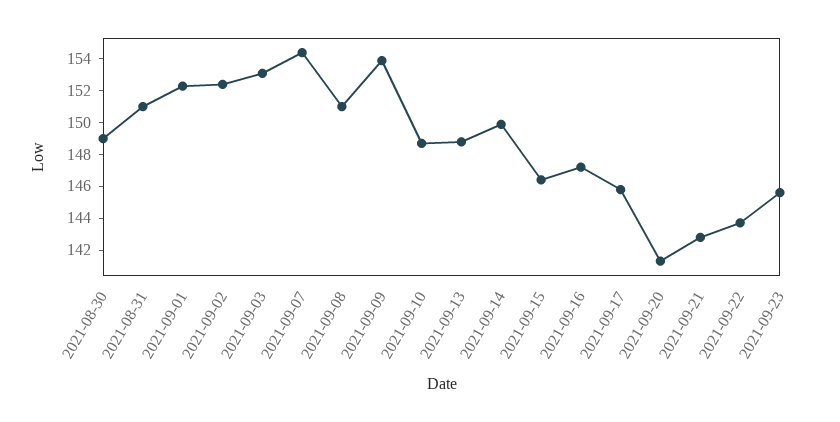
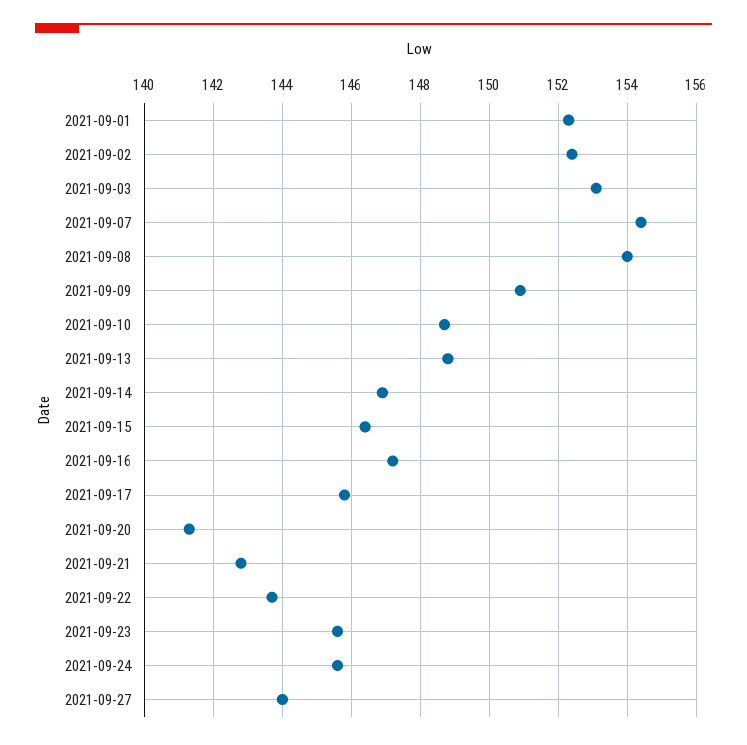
2021-08-30: 149 -> none
2021-08-31: 151 -> none
2021-09-08: 151 -> 154
2021-09-09: 154 -> 151
2021-09-14: 150 -> 147
2021-09-24: none -> 145.5
2021-09-27: none -> 144

